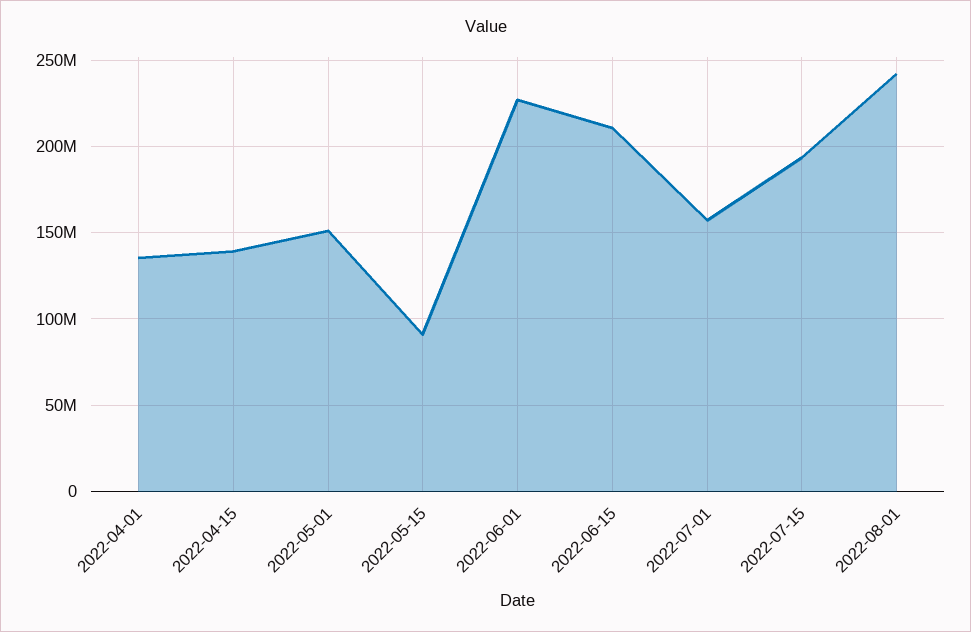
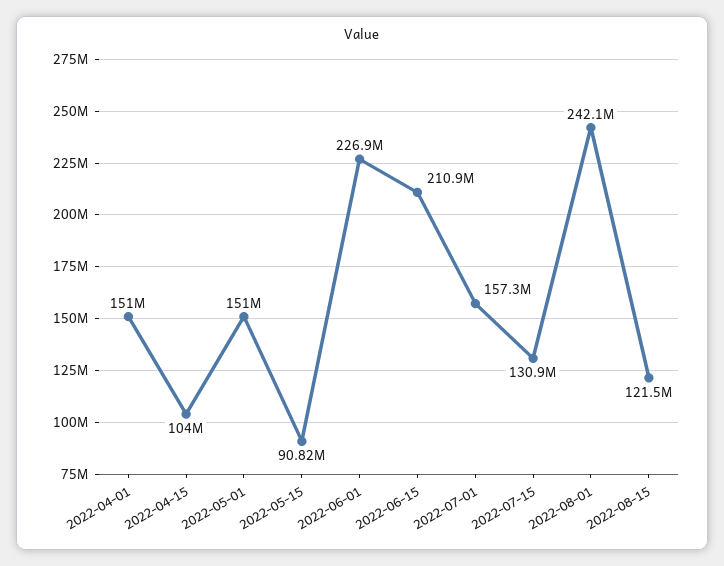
2022-04-01: 135000000 -> 151000000
2022-04-15: 140000000 -> 104000000
2022-07-15: 195000000 -> 130900000
2022-08-15: none -> 121500000

